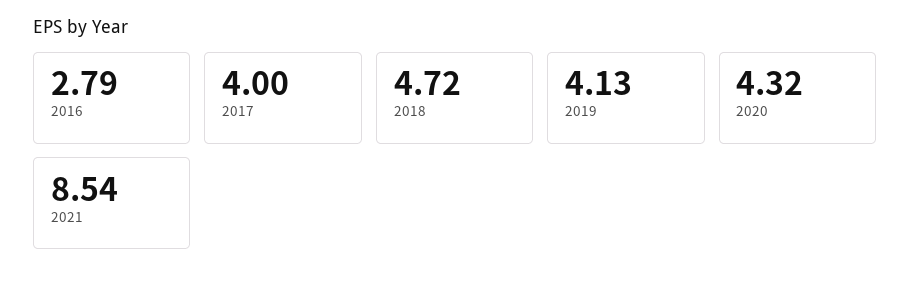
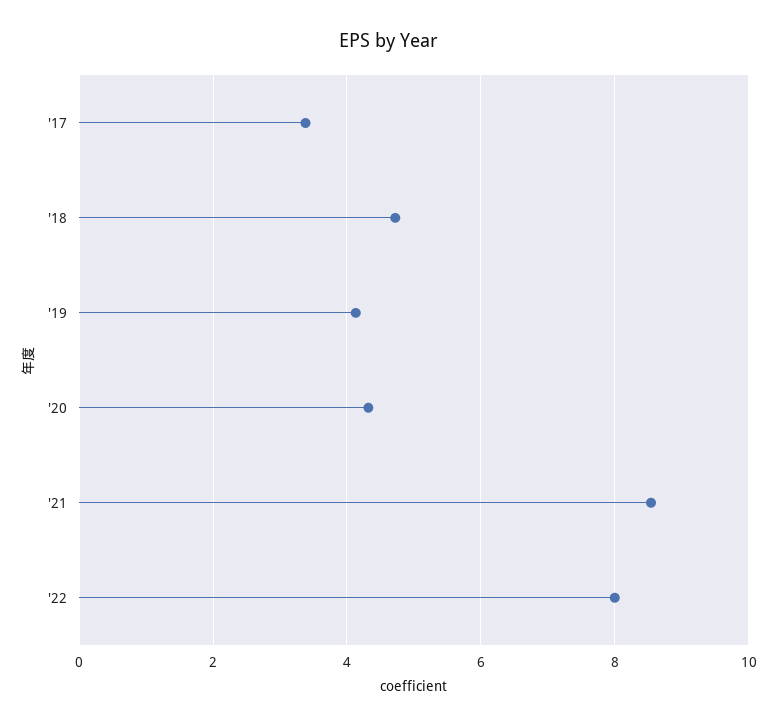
2016: 2.79 -> none
2017: 4 -> 3.4
'22: none -> 8

